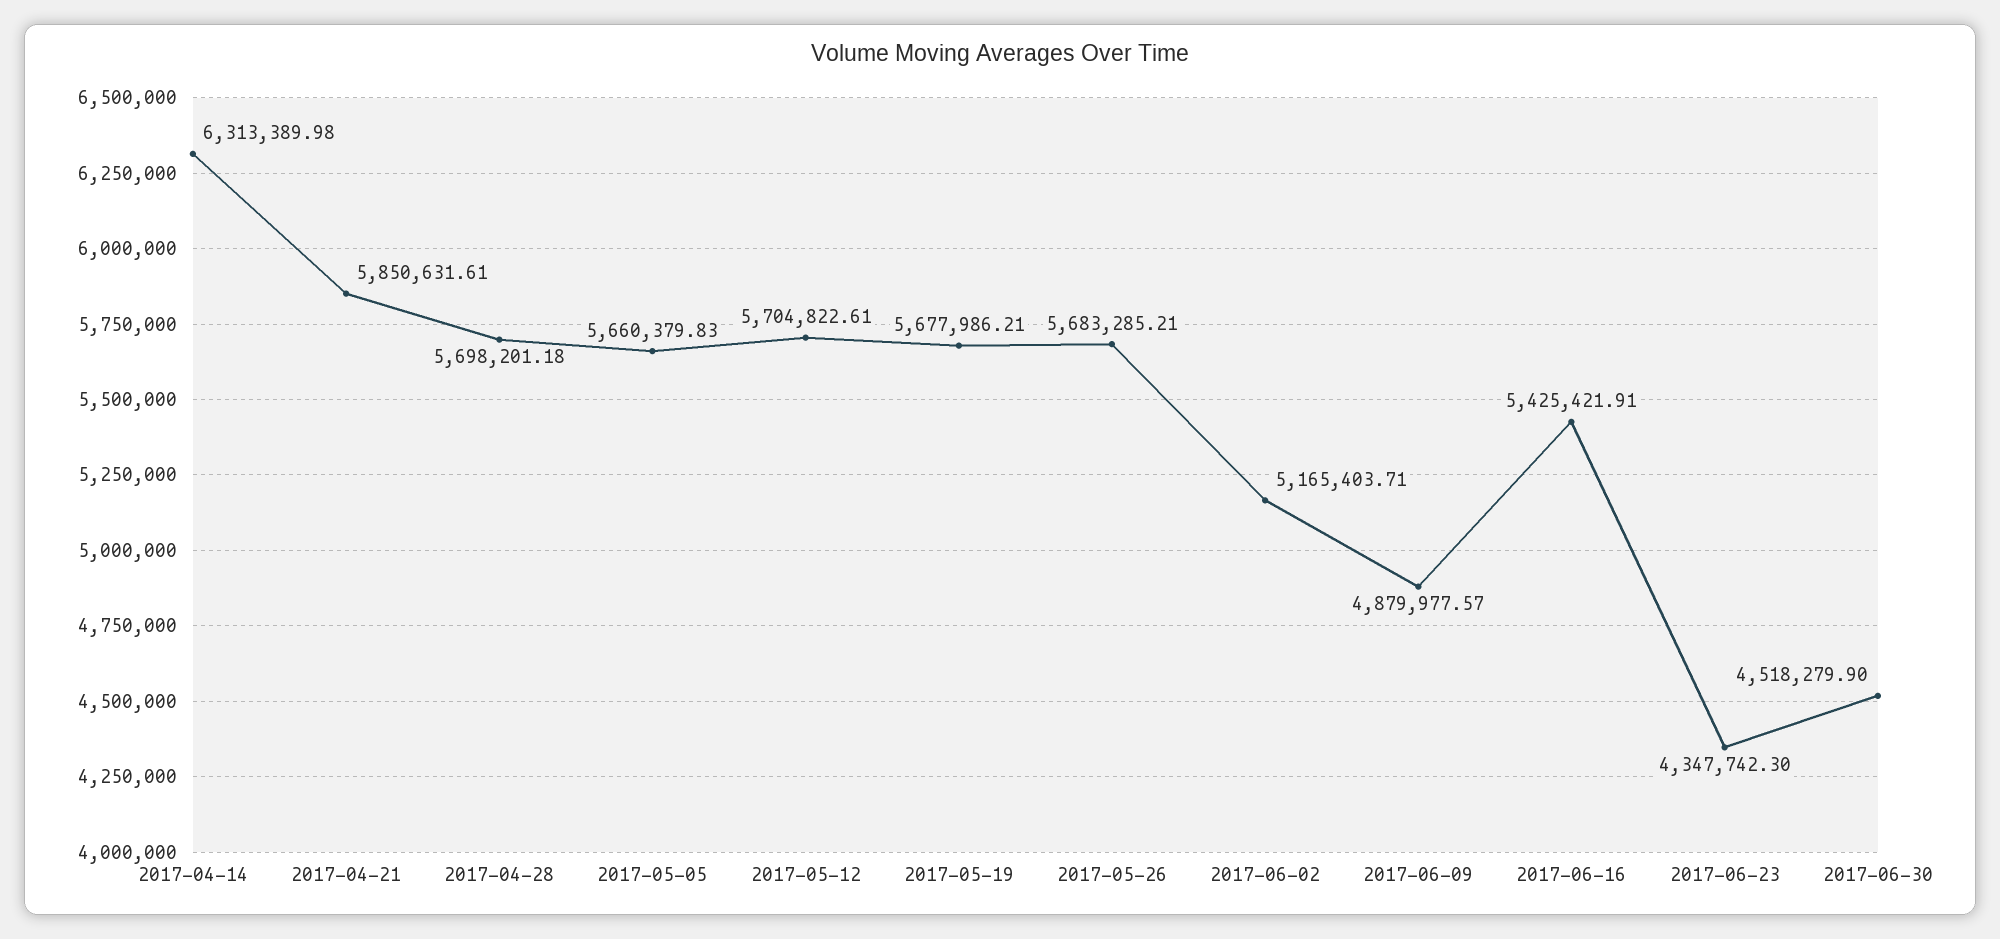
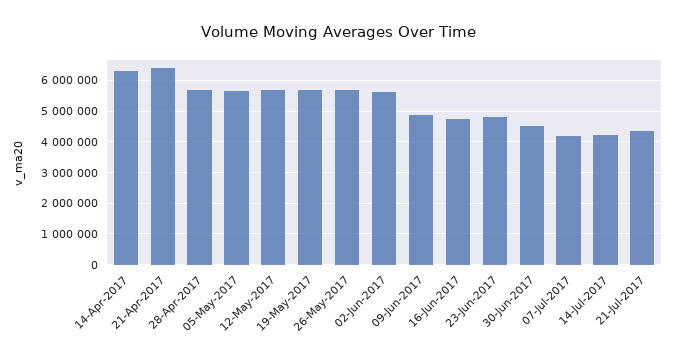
2017-04-21: 5850631.61 -> 6400000
2017-06-02: 5165403.71 -> 5600000
2017-06-16: 5425421.91 -> 4800000
2017-06-23: 4347742.3 -> 4800000
07-Jul-2017: none -> 4200000
14-Jul-2017: none -> 4200000
21-Jul-2017: none -> 4400000

